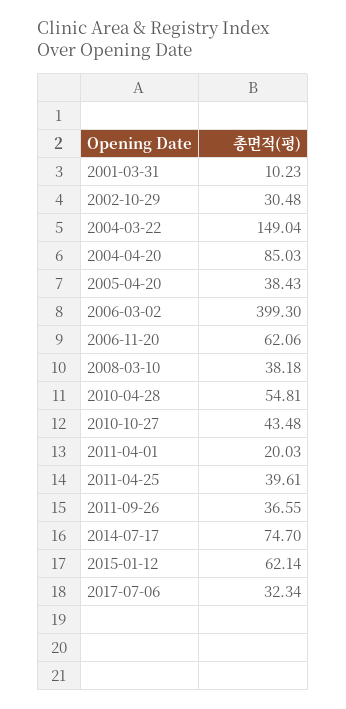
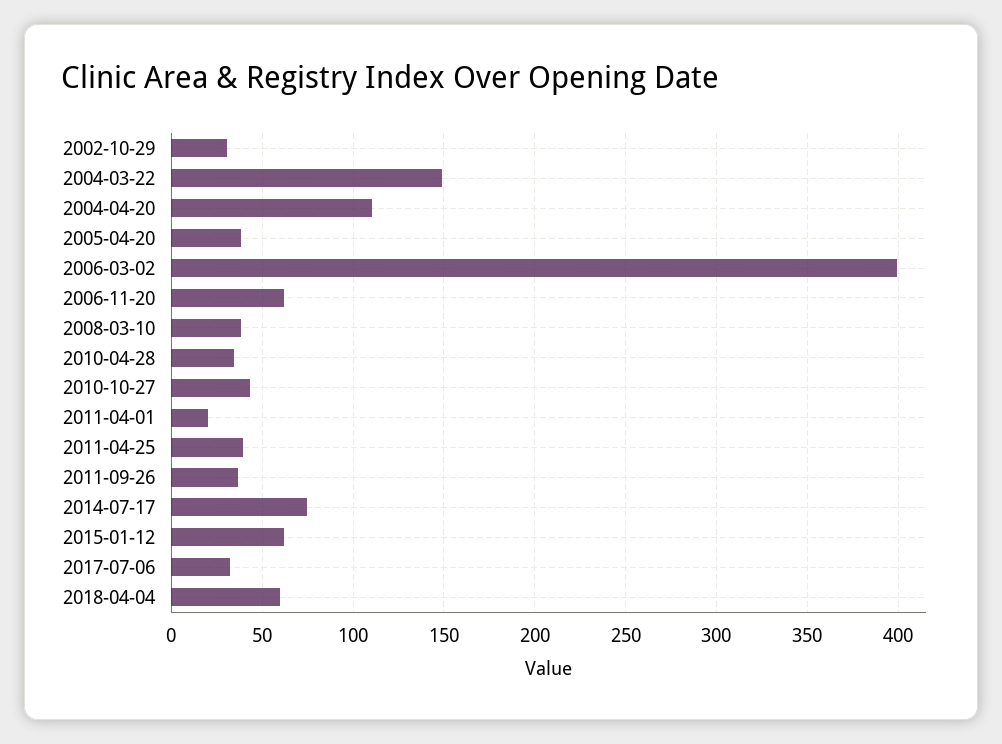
2001-03-31: 10.23 -> none
2004-04-20: 85.03 -> 110
2010-04-28: 54.81 -> 35
2018-04-04: none -> 60

